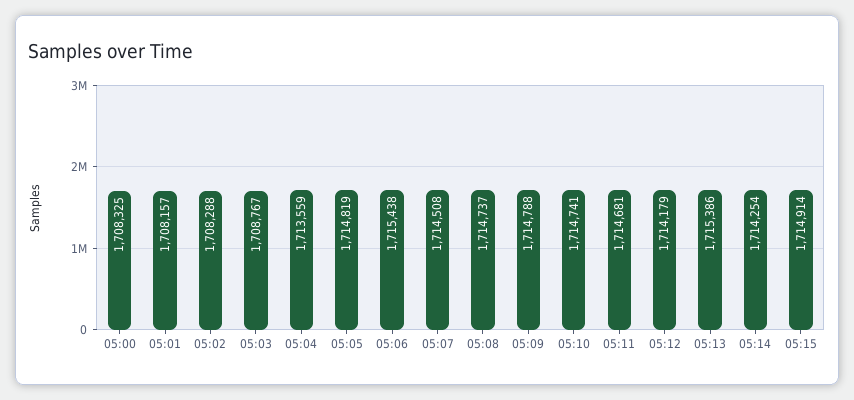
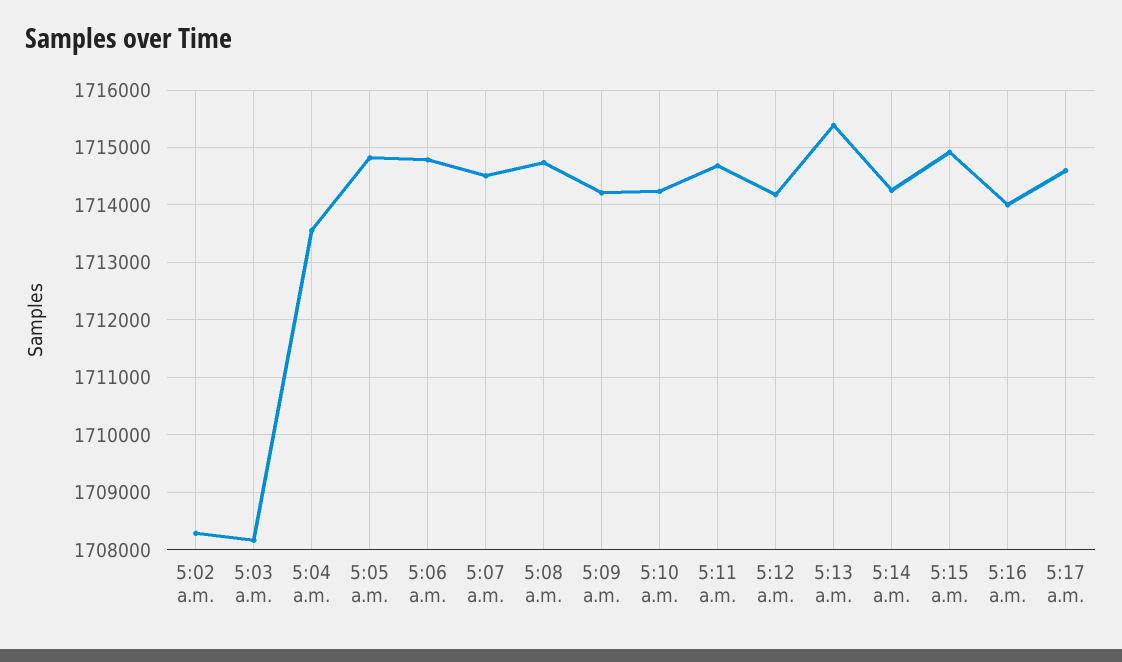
05:00: 1708325 -> none
05:01: 1708157 -> none
05:03: 1708767 -> 1708200
05:06: 1715438 -> 1714800
05:09: 1714788 -> 1714200
05:10: 1714741 -> 1714200
5:16 a.m.: none -> 1714000
5:17 a.m.: none -> 1714600

